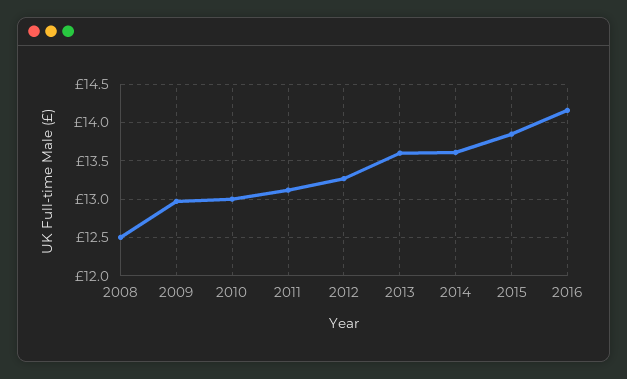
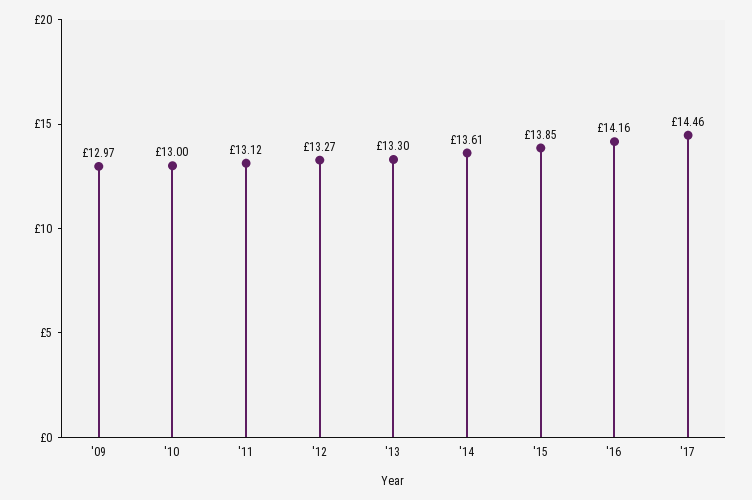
2008: 12.5 -> none
2013: 13.6 -> 13.3
'17: none -> 14.46

